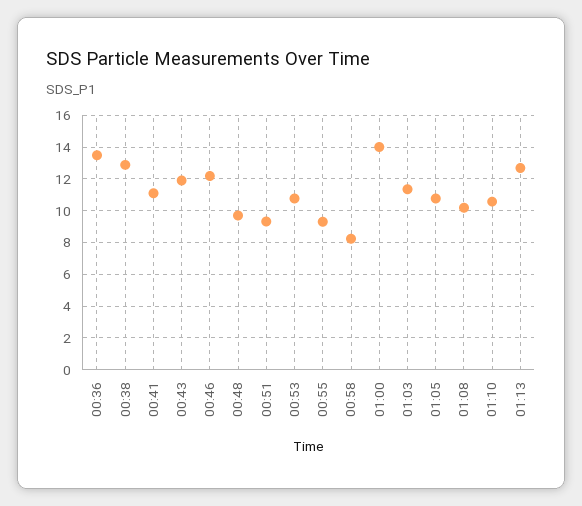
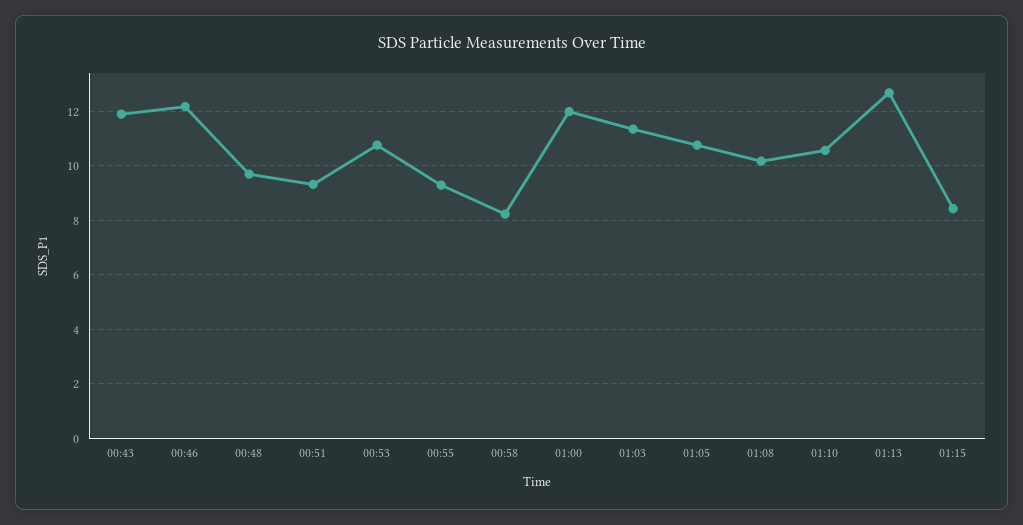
00:36: 13.5 -> none
00:38: 13 -> none
00:41: 11 -> none
01:00: 14 -> 12
01:15: none -> 8.5

